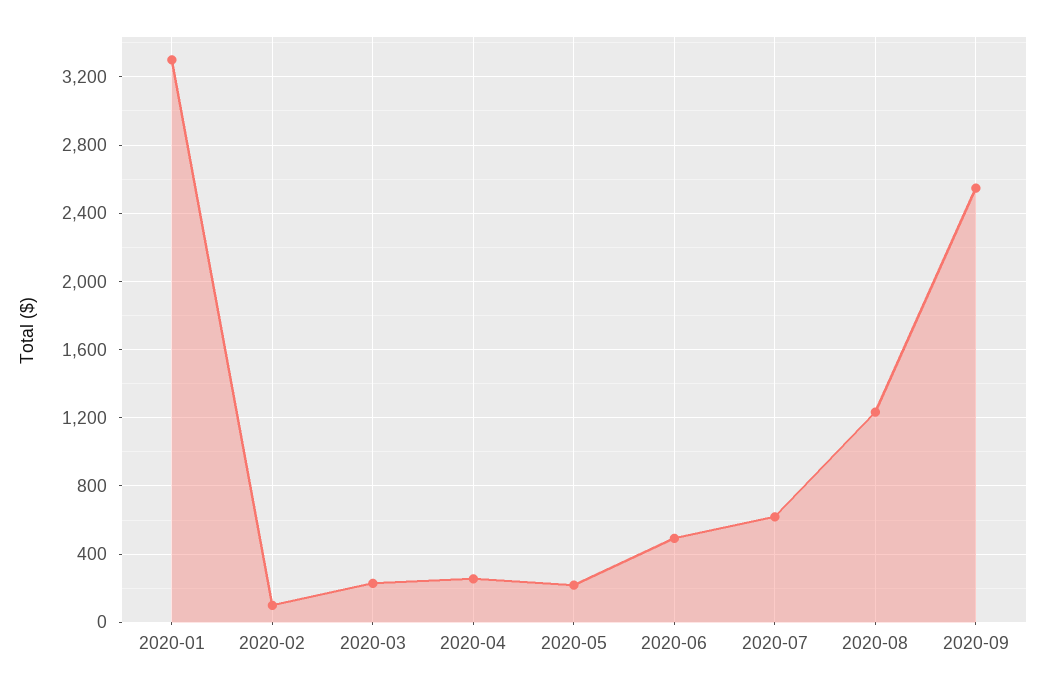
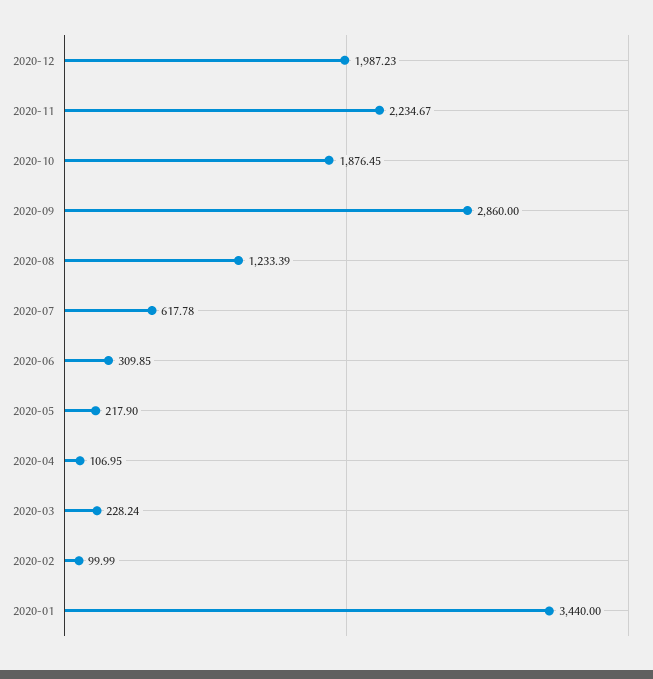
2020-01: 3300 -> 3440
2020-04: 250 -> 106.95
2020-06: 500 -> 309.85
2020-09: 2550 -> 2860
2020-12: none -> 1987.23
2020-11: none -> 2234.67
2020-10: none -> 1876.45

